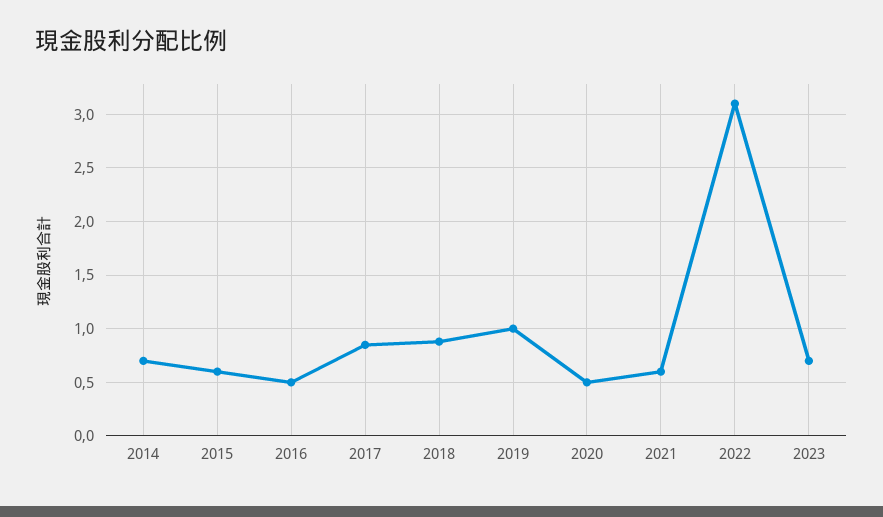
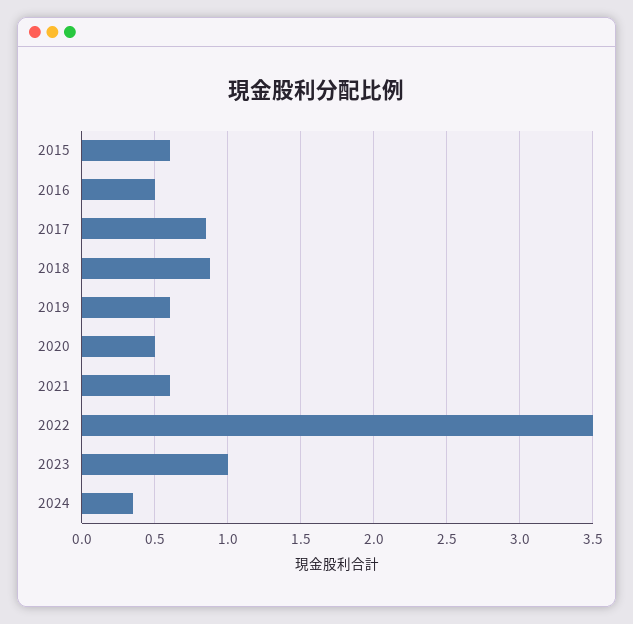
2014: 0.7 -> none
2019: 1 -> 0.6
2022: 3.1 -> 3.5
2023: 0.7 -> 1
2024: none -> 0.35

